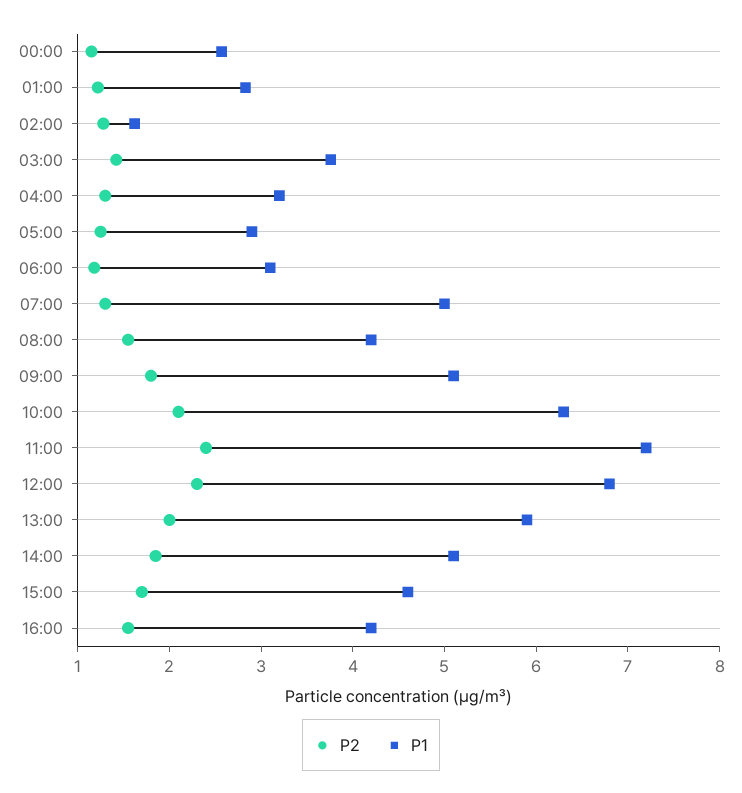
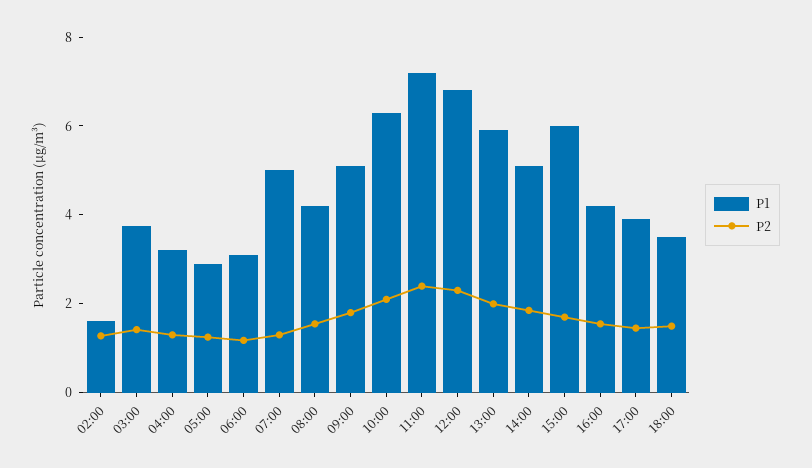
P2, 00:00: 1.2 -> none
P1, 00:00: 2.6 -> none
P2, 01:00: 1.2 -> none
P1, 01:00: 2.8 -> none
P1, 15:00: 4.6 -> 6
P1, 17:00: none -> 4
P2, 17:00: none -> 1.5
P1, 18:00: none -> 3.5
P2, 18:00: none -> 1.5

